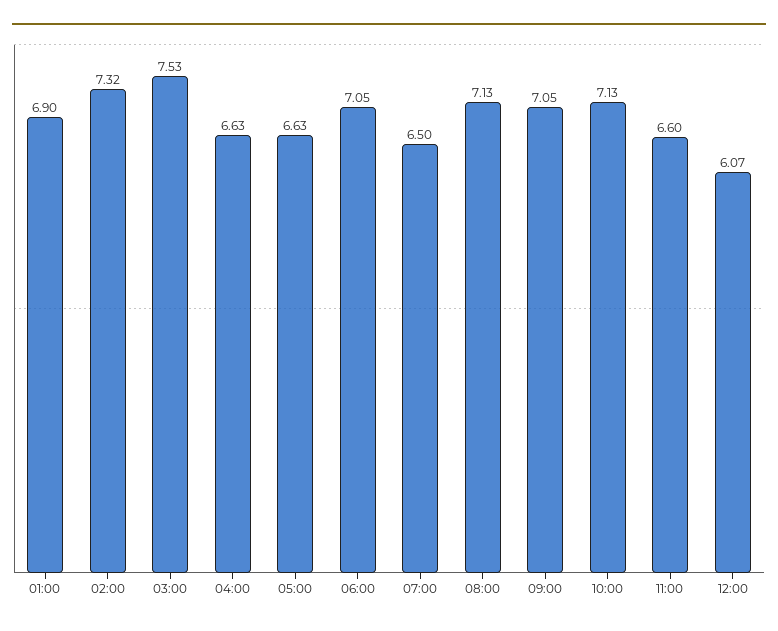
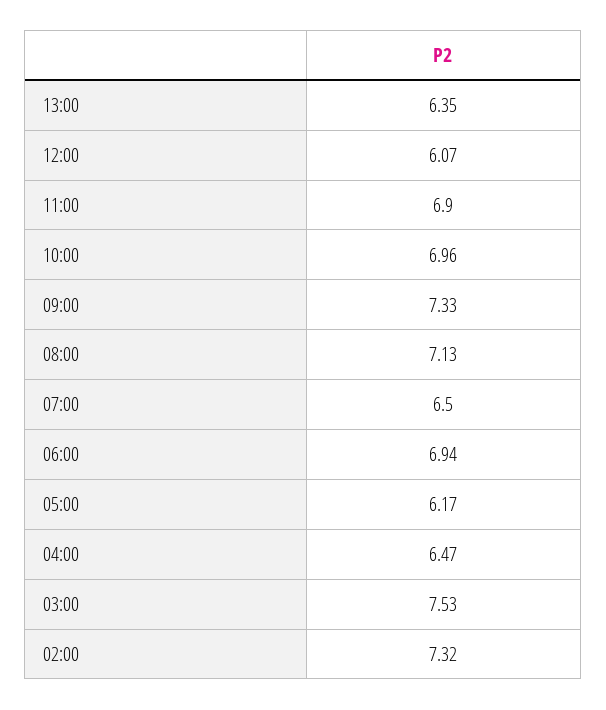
01:00: 6.9 -> none
04:00: 6.63 -> 6.47
05:00: 6.63 -> 6.17
06:00: 7.05 -> 6.94
09:00: 7.05 -> 7.33
10:00: 7.13 -> 6.96
11:00: 6.6 -> 6.9
13:00: none -> 6.35

